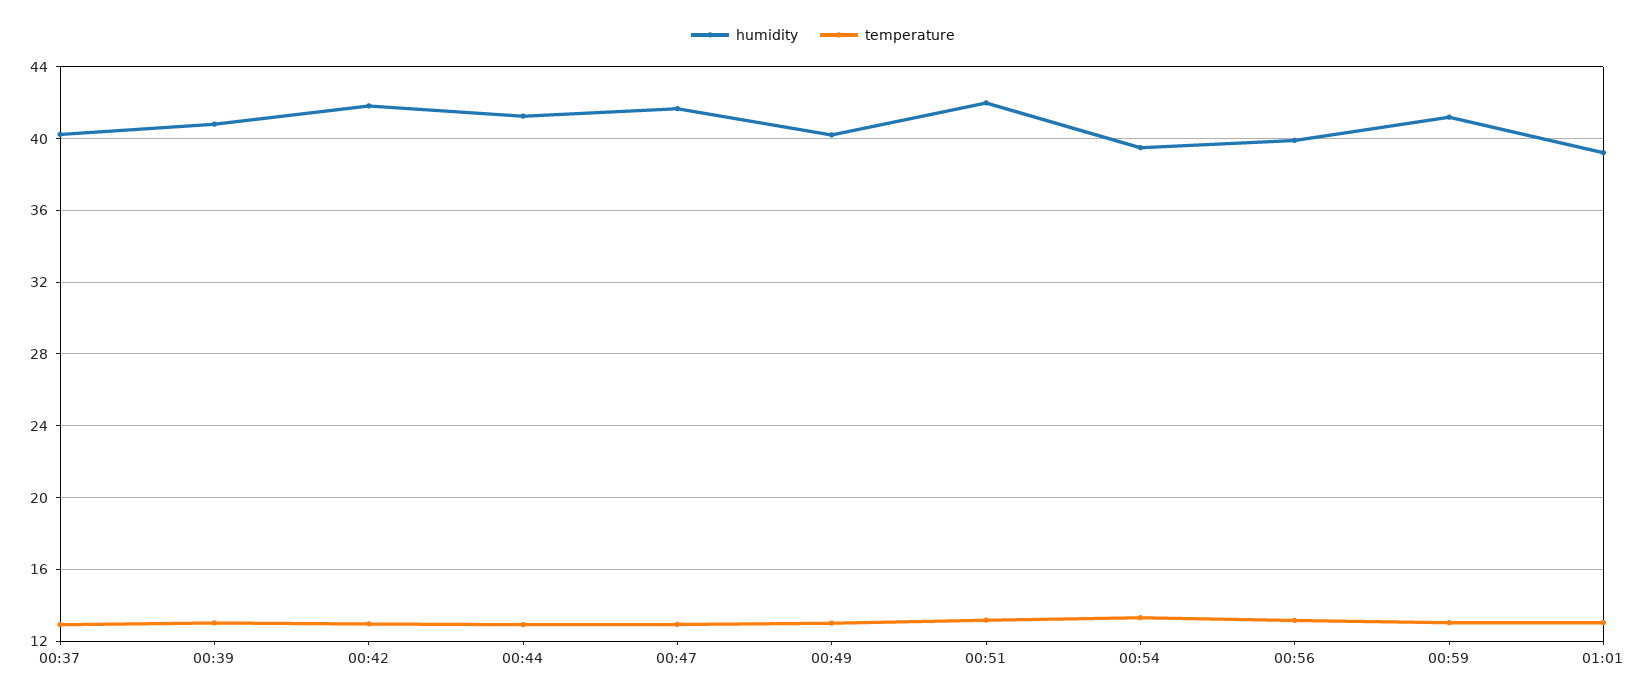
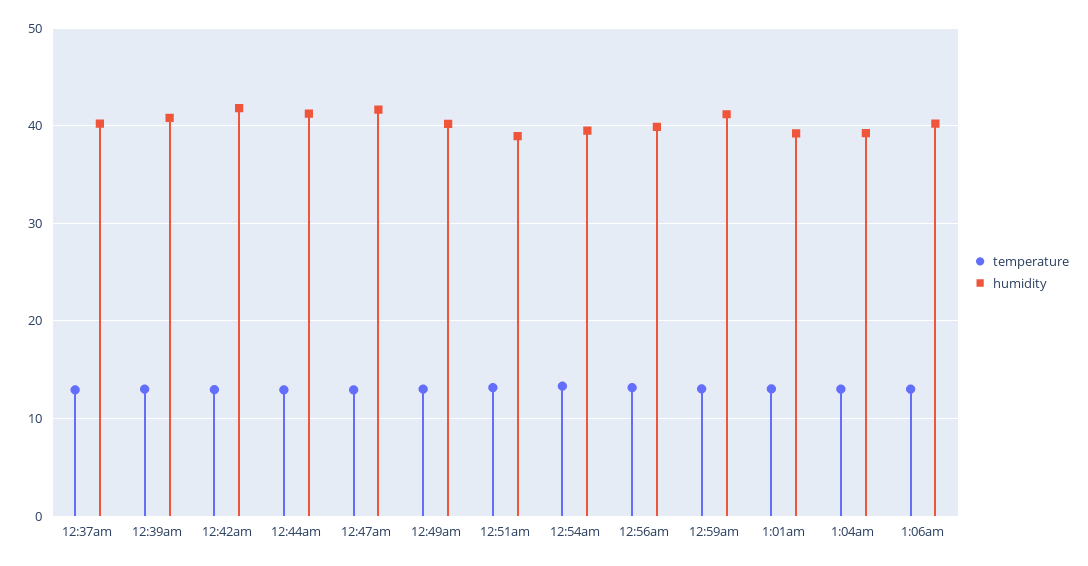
humidity, 00:51: 42 -> 39
temperature, 1:04am: none -> 13
humidity, 1:04am: none -> 39
temperature, 1:06am: none -> 13
humidity, 1:06am: none -> 40

